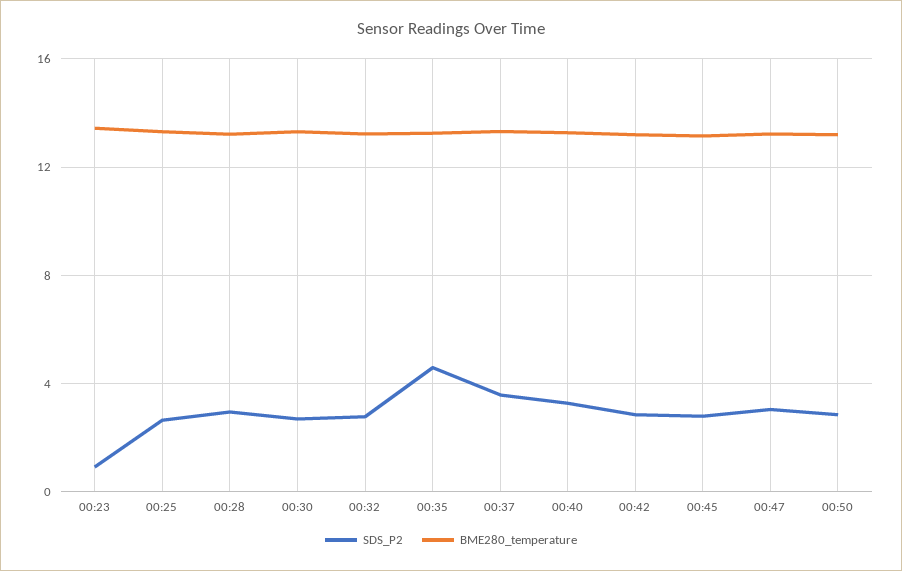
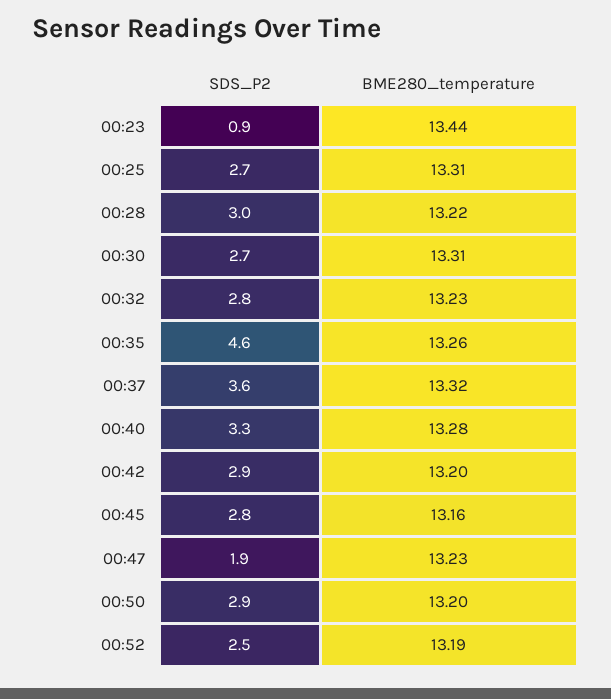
SDS_P2, 00:47: 3 -> 1.9
SDS_P2, 00:52: none -> 2.5
BME280_temperature, 00:52: none -> 13.19

